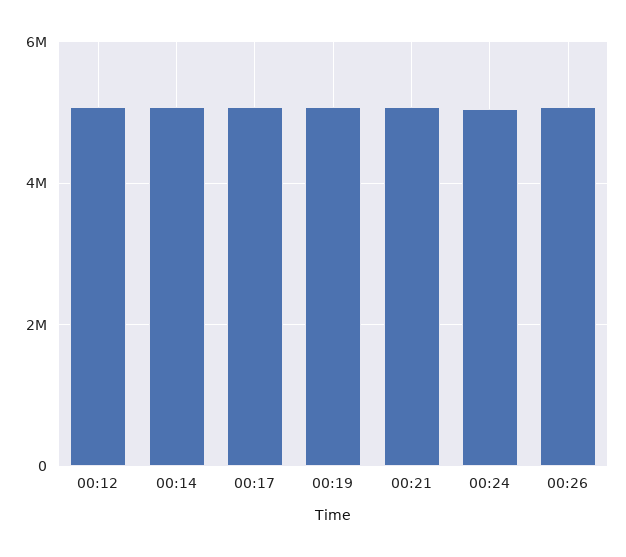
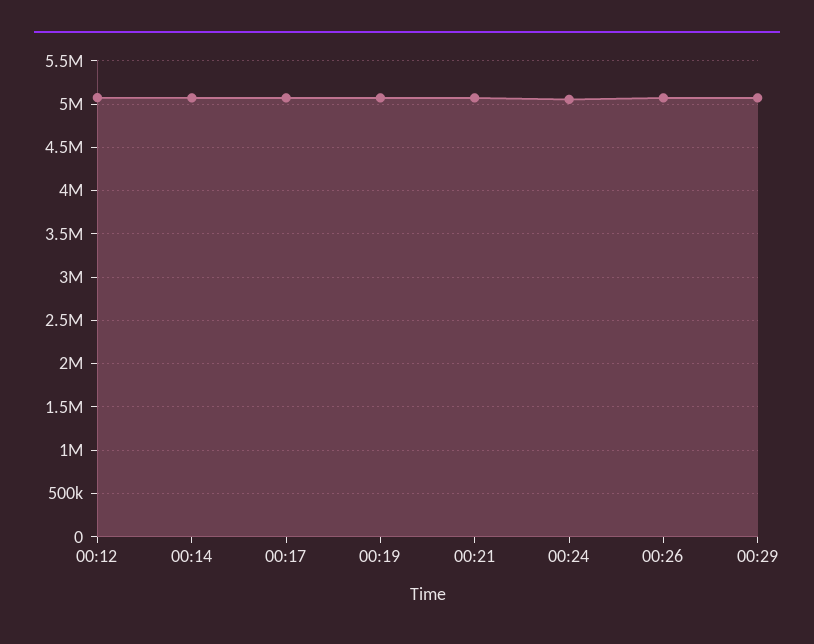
00:29: none -> 5100000

